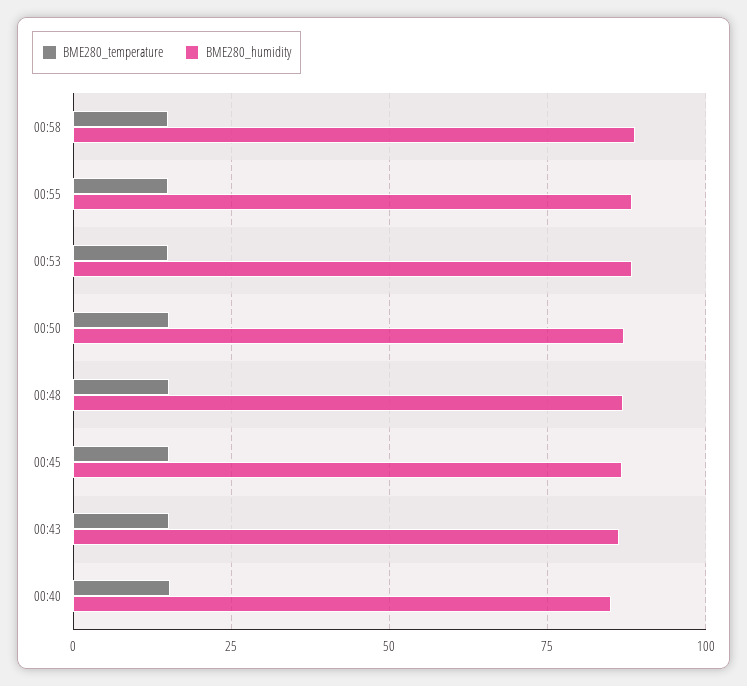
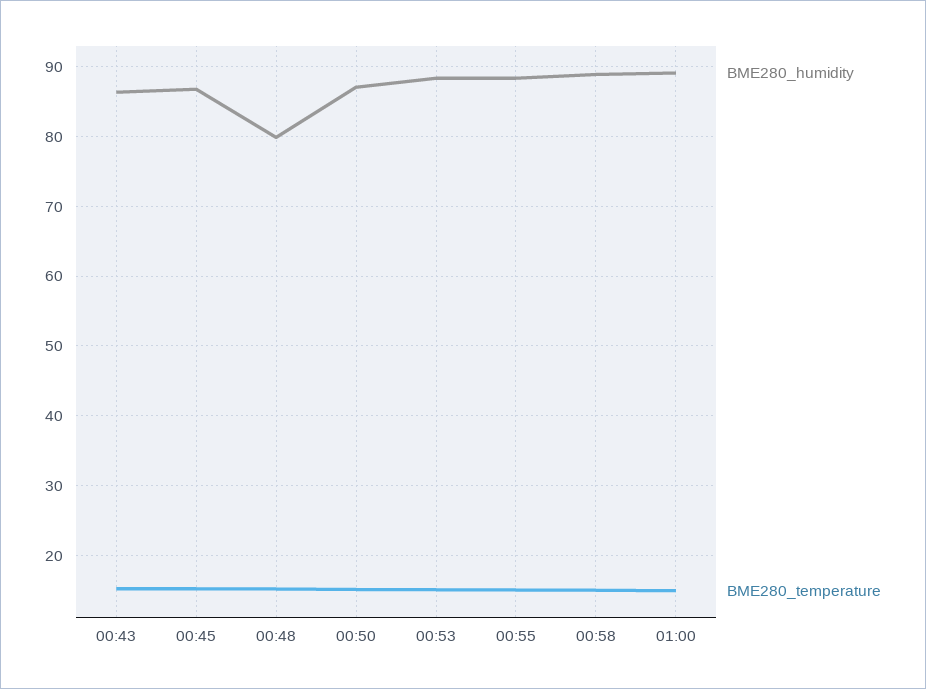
BME280_humidity, 00:48: 87.5 -> 80
BME280_temperature, 00:40: 15 -> none
BME280_humidity, 00:40: 85 -> none
BME280_humidity, 01:00: none -> 89
BME280_temperature, 01:00: none -> 15

